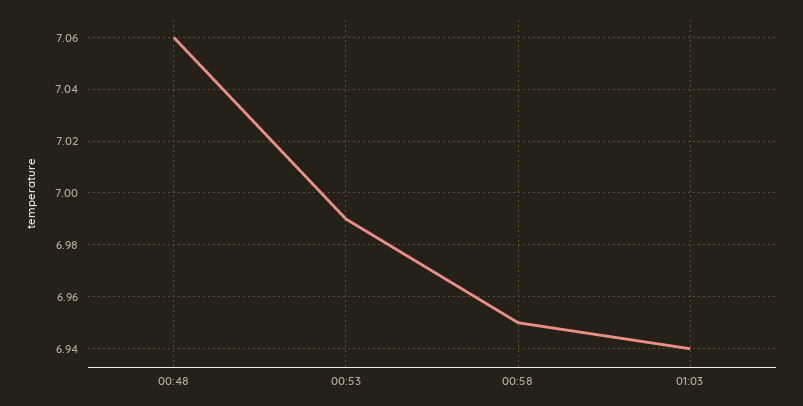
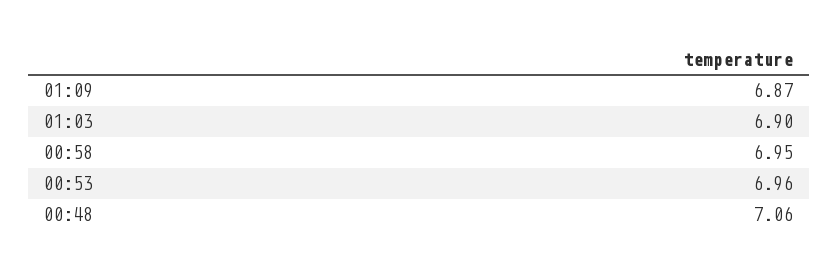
00:53: 6.99 -> 6.96
01:03: 6.94 -> 6.9
01:09: none -> 6.87

